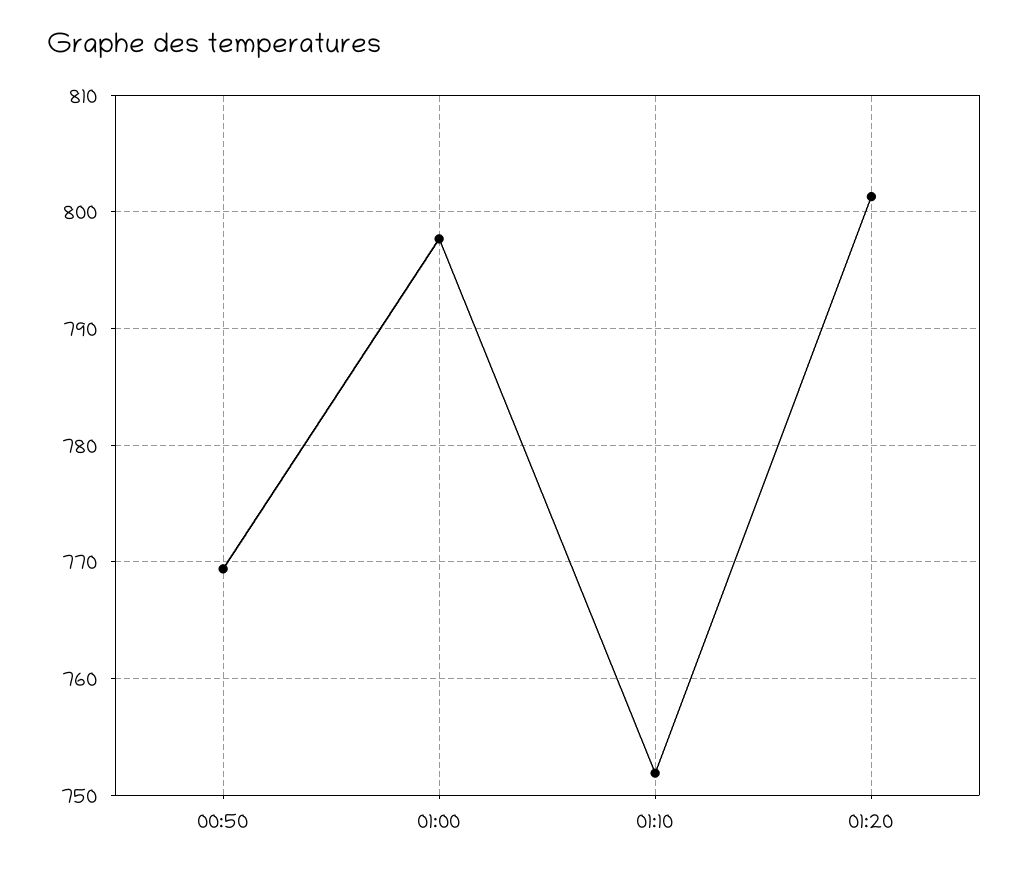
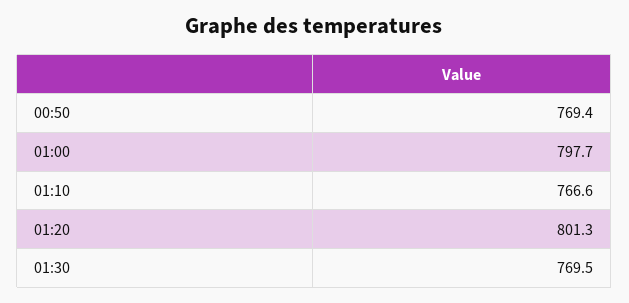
01:10: 752 -> 766.6
01:30: none -> 769.5

